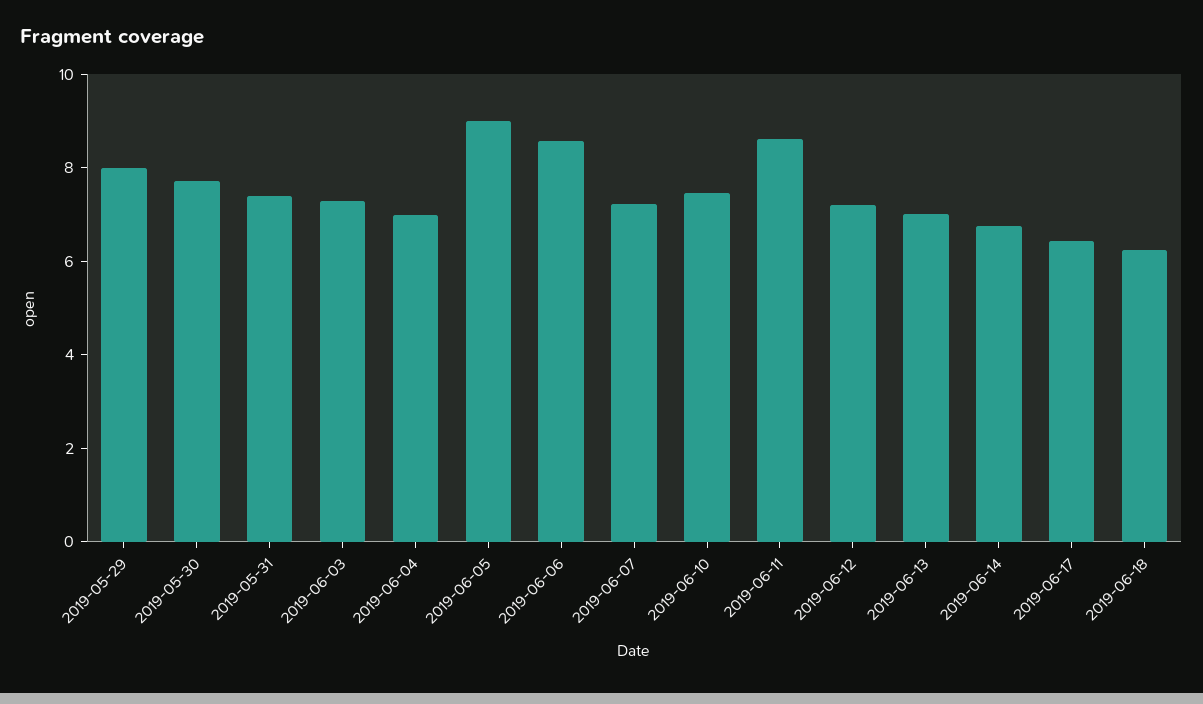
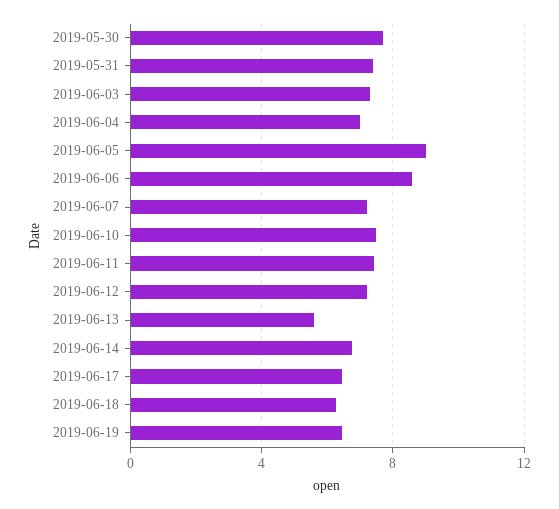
2019-05-29: 8 -> none
2019-06-11: 8.5 -> 7.5
2019-06-13: 7 -> 5.5
2019-06-19: none -> 6.5

